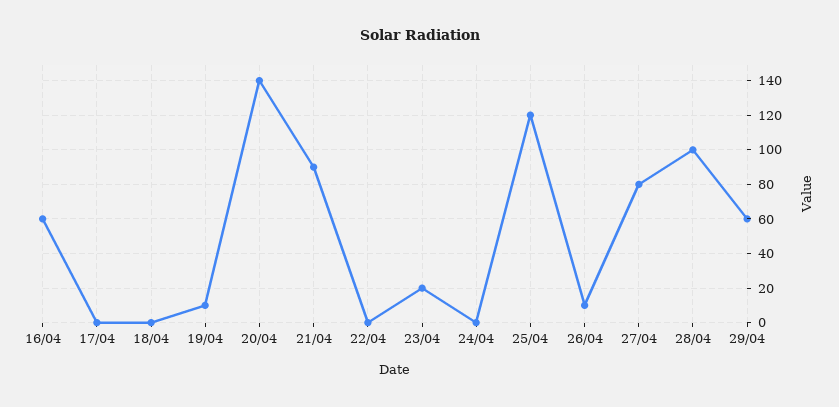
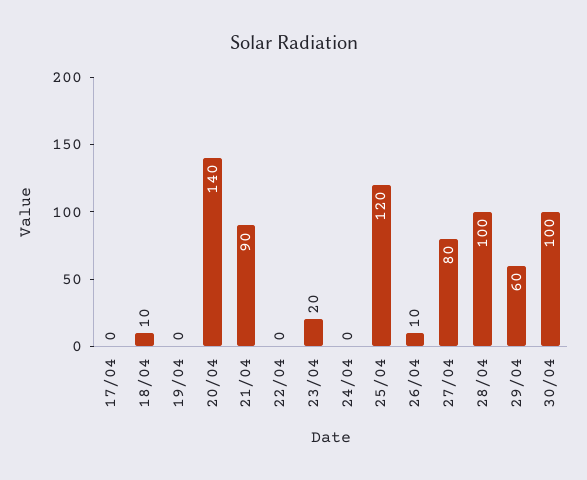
16/04: 60 -> none
18/04: 0 -> 10
19/04: 10 -> 0
30/04: none -> 100

